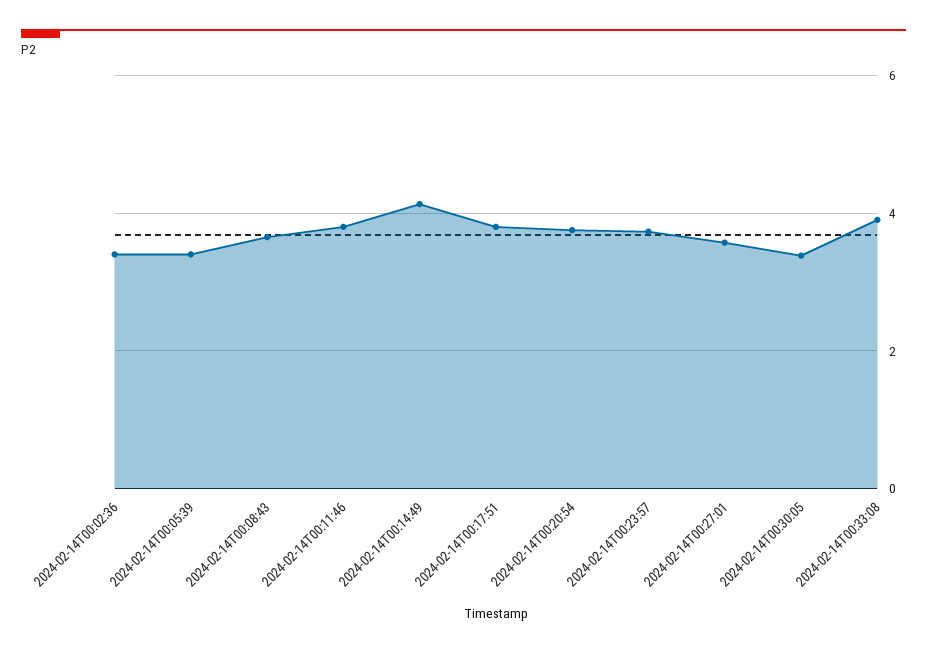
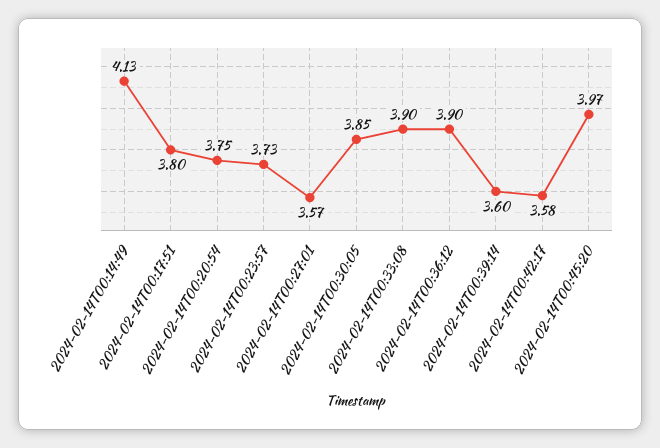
2024-02-14T00:02:36: 3.4 -> none
2024-02-14T00:05:39: 3.4 -> none
2024-02-14T00:08:43: 3.6 -> none
2024-02-14T00:11:46: 3.8 -> none
2024-02-14T00:30:05: 3.4 -> 3.85
2024-02-14T00:36:12: none -> 3.9
2024-02-14T00:39:14: none -> 3.6
2024-02-14T00:42:17: none -> 3.58
2024-02-14T00:45:20: none -> 3.97

